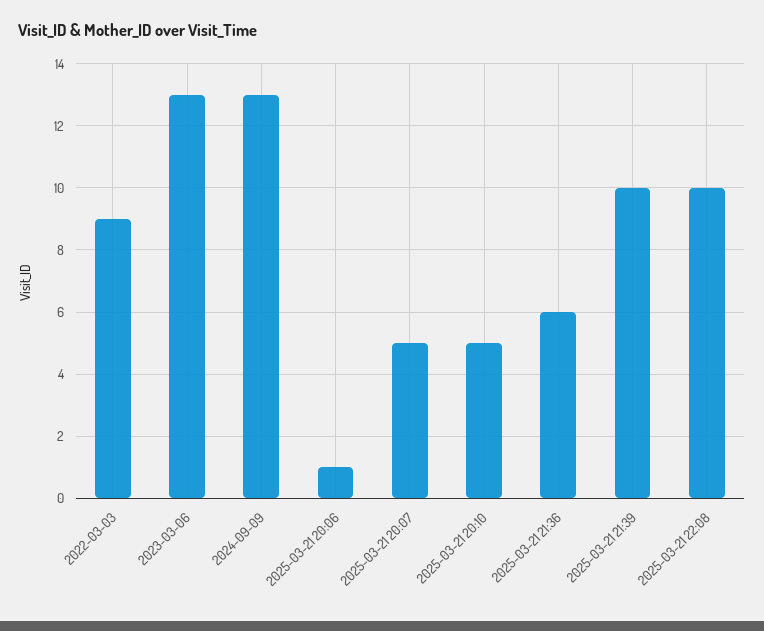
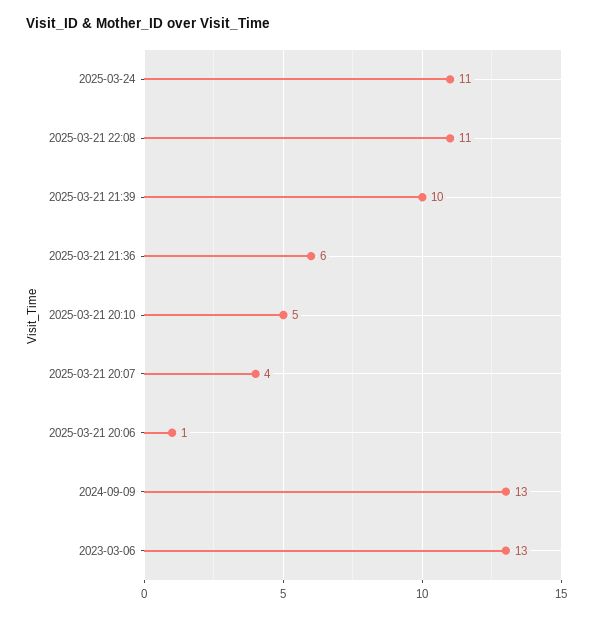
2022-03-03: 9 -> none
2025-03-21 20:07: 5 -> 4
2025-03-21 22:08: 10 -> 11
2025-03-24: none -> 11

